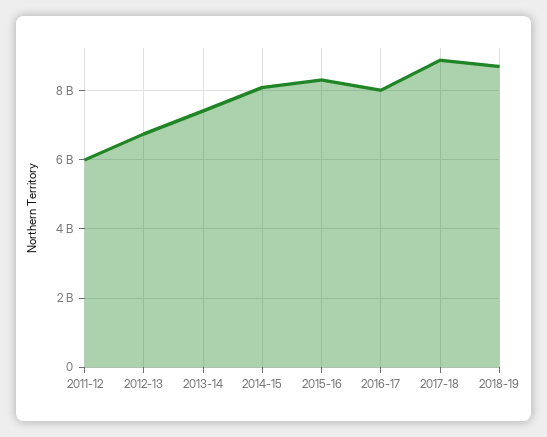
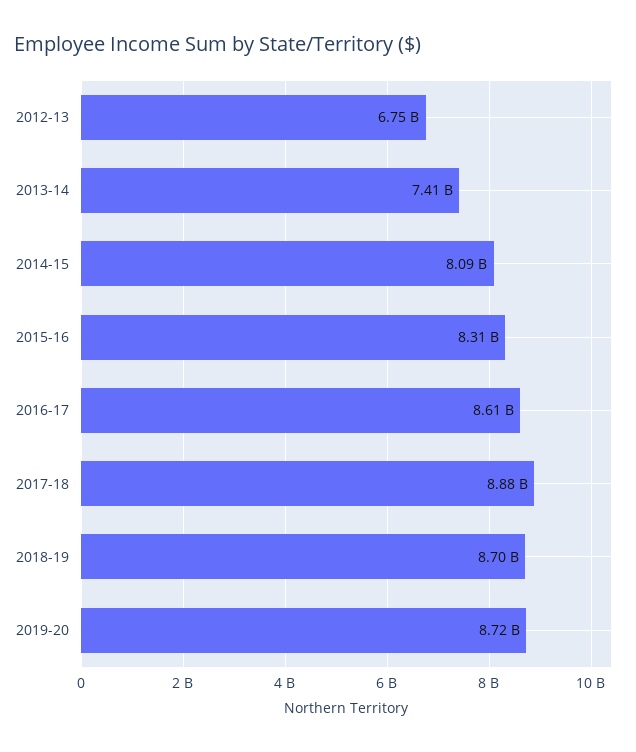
2011-12: 6000000000 -> none
2016-17: 8000000000 -> 8610000000
2019-20: none -> 8720000000

